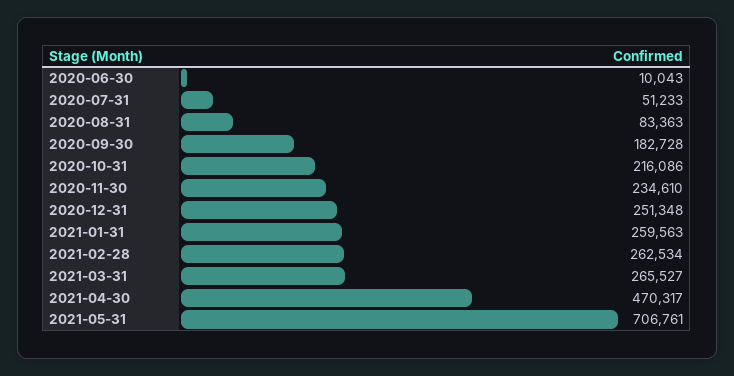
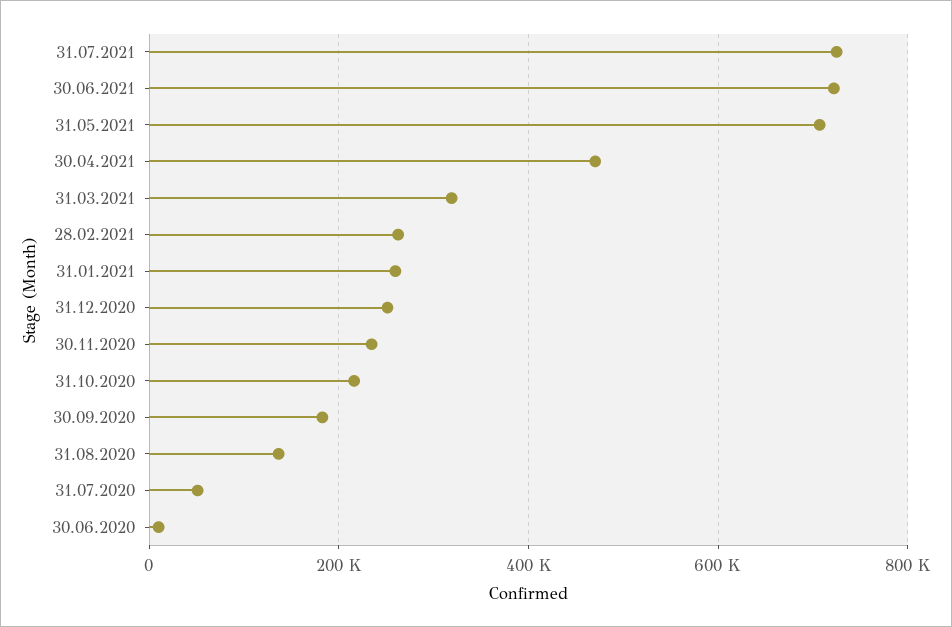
2020-08-31: 83363 -> 140000
2021-03-31: 265527 -> 320000
31.07.2021: none -> 720000
30.06.2021: none -> 720000

